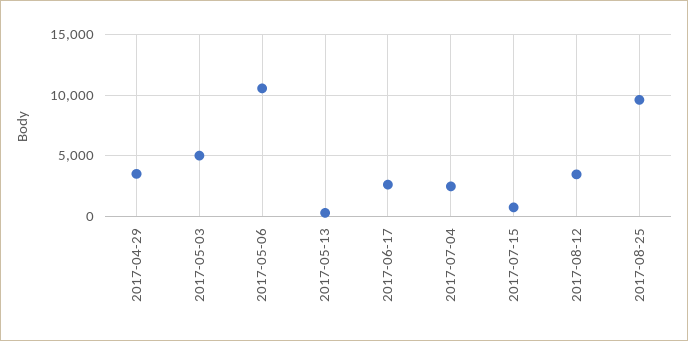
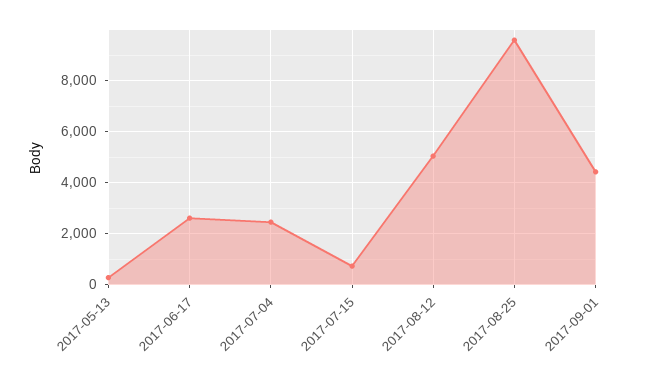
2017-04-29: 3500 -> none
2017-05-03: 5000 -> none
2017-05-06: 10500 -> none
2017-08-12: 3500 -> 5000
2017-09-01: none -> 4500

